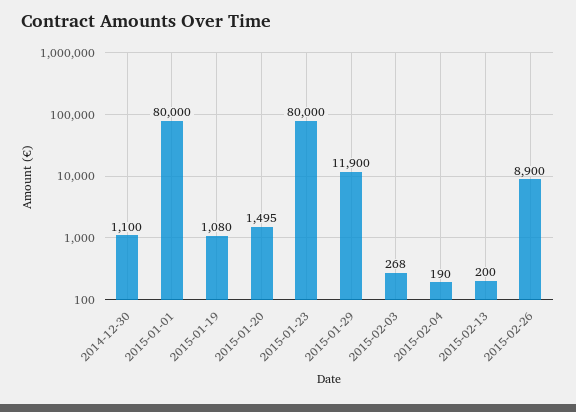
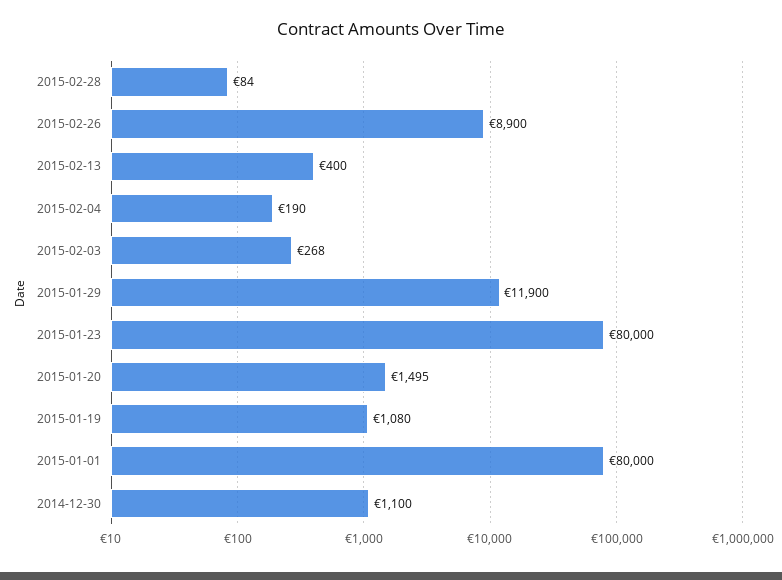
2015-02-13: 200 -> 400
2015-02-28: none -> 84

